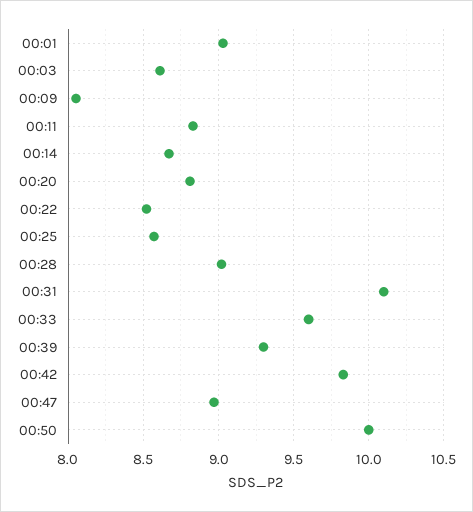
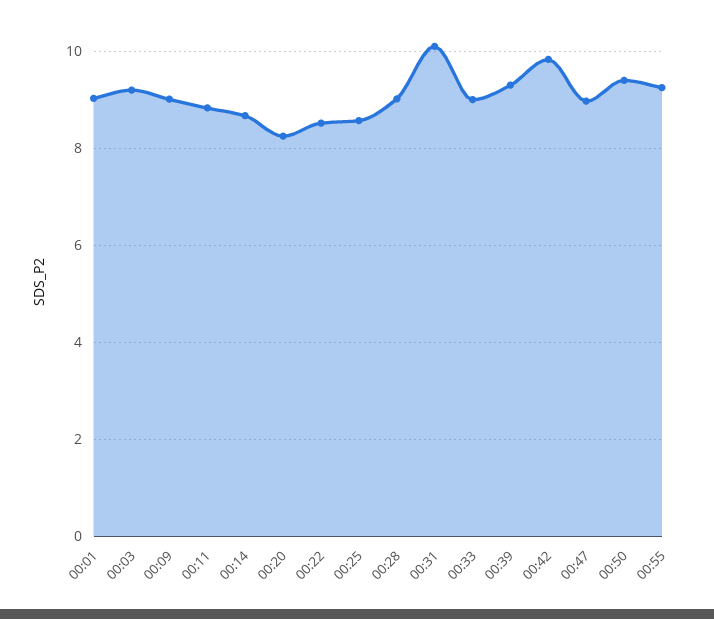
00:03: 8.6 -> 9.2
00:09: 8.05 -> 9
00:20: 8.8 -> 8.2
00:33: 9.6 -> 9
00:50: 10 -> 9.4
00:55: none -> 9.2

